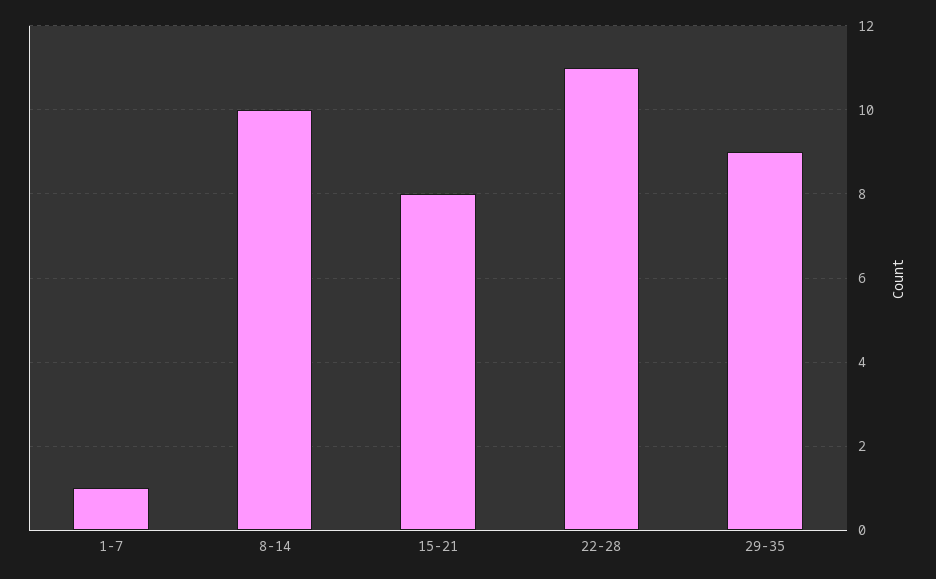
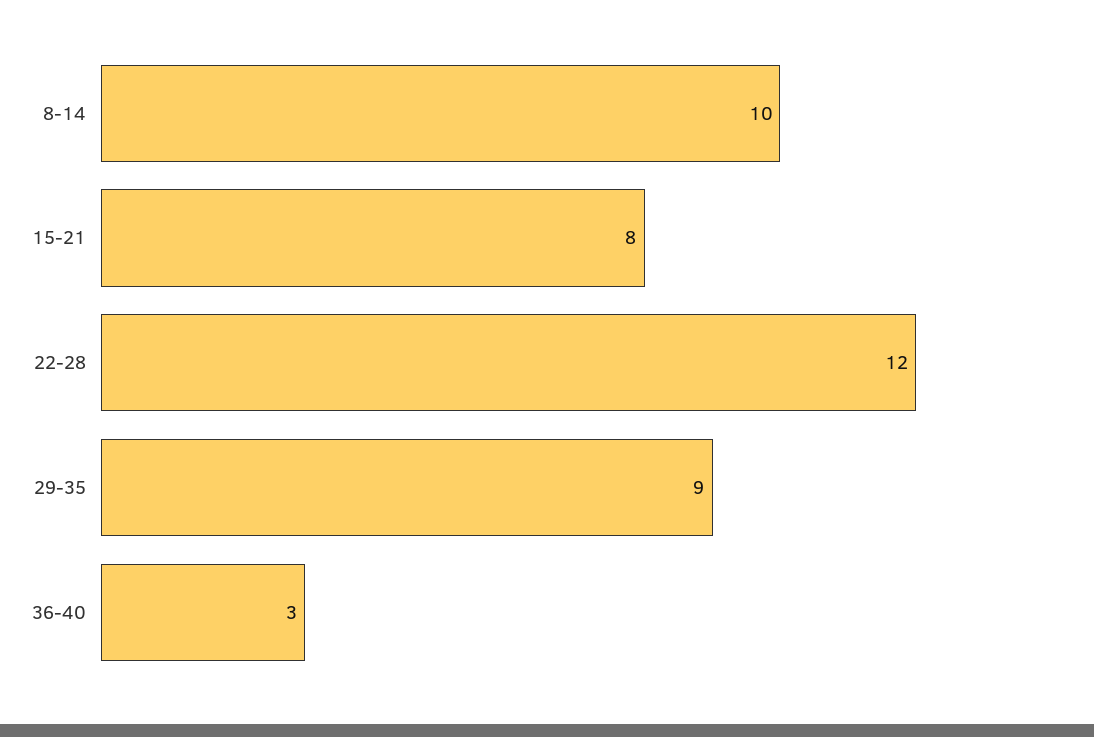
1-7: 1 -> none
22-28: 11 -> 12
36-40: none -> 3

